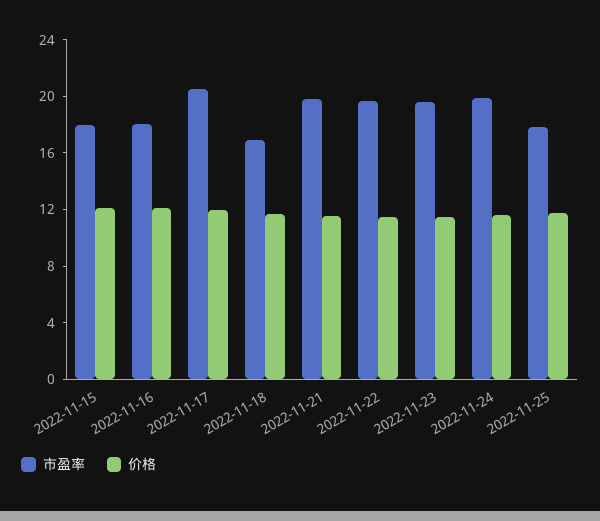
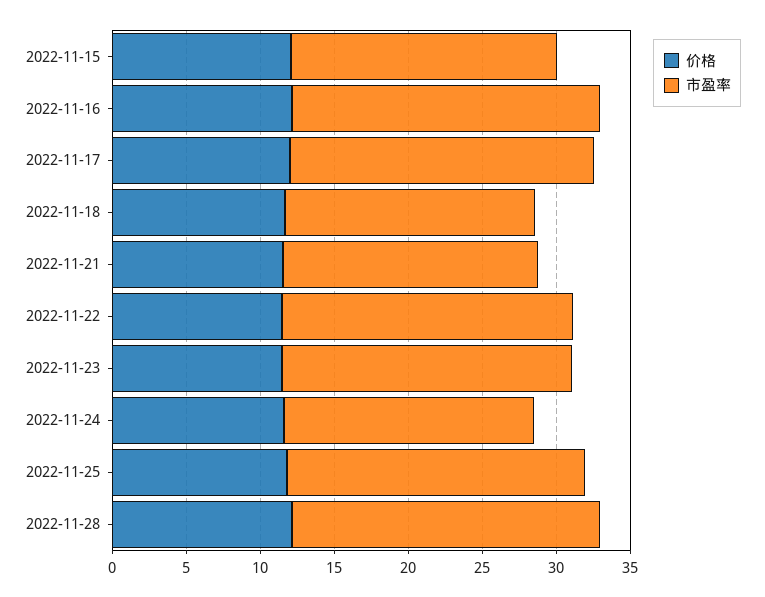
市盈率, 2022-11-16: 18 -> 21
市盈率, 2022-11-21: 20 -> 17
市盈率, 2022-11-24: 20 -> 17
市盈率, 2022-11-25: 18 -> 20
价格, 2022-11-28: none -> 12
市盈率, 2022-11-28: none -> 21

